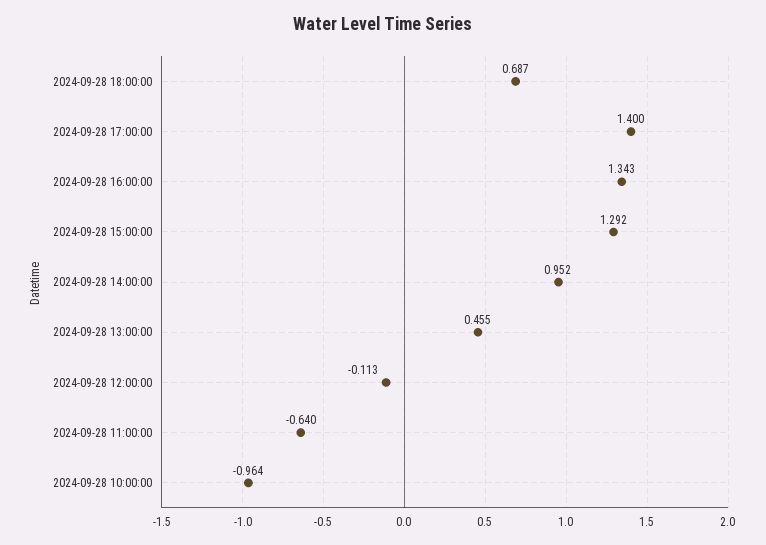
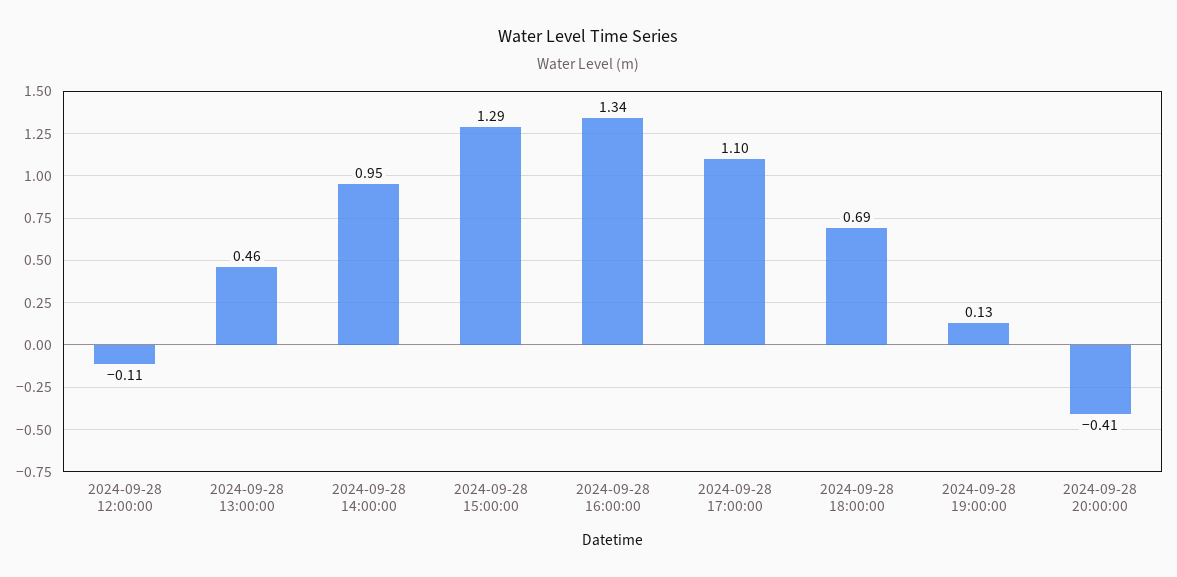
2024-09-28 17:00:00: 1.4 -> 1.1
2024-09-28 11:00:00: -0.64 -> none
2024-09-28 10:00:00: -0.964 -> none
2024-09-28 19:00:00: none -> 0.13
2024-09-28 20:00:00: none -> -0.41

